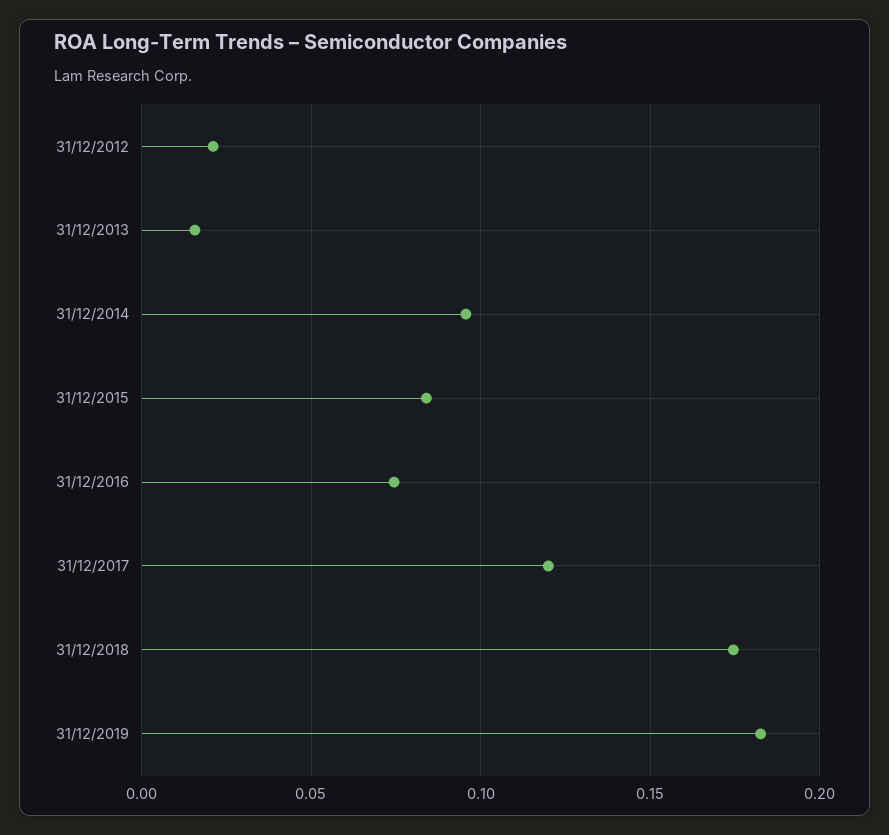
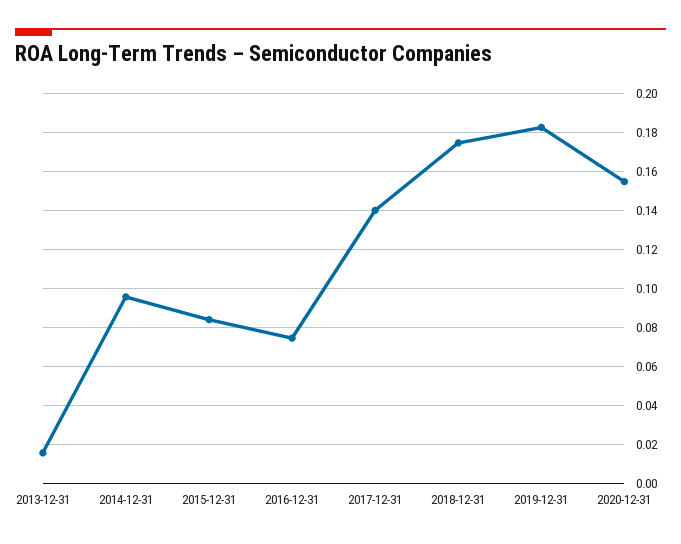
31/12/2012: 0.02 -> none
31/12/2017: 0.12 -> 0.14
2020-12-31: none -> 0.155

